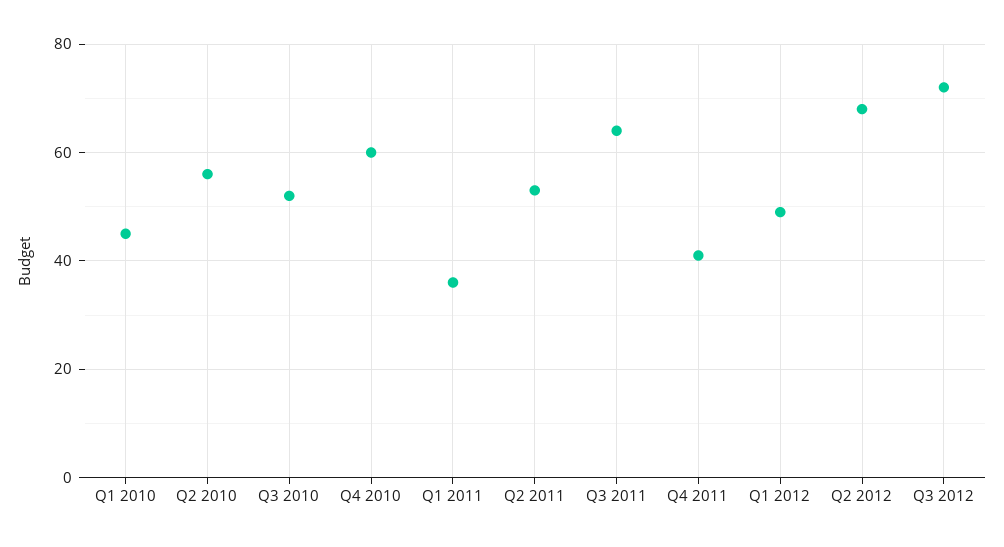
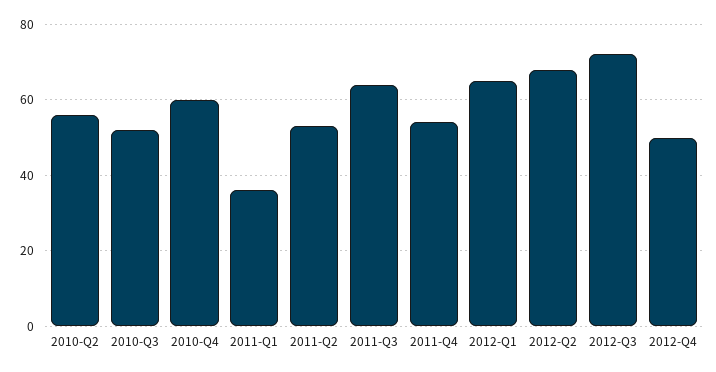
Q1 2010: 45 -> none
Q4 2011: 40 -> 55
Q1 2012: 50 -> 65
2012-Q4: none -> 50

